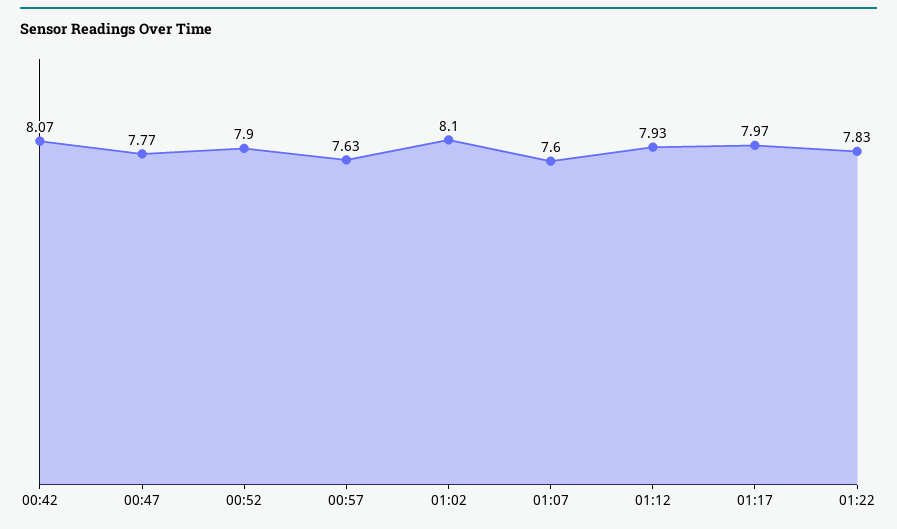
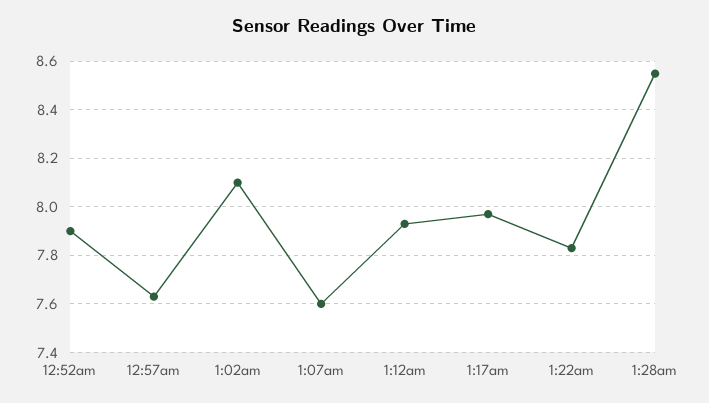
00:42: 8.07 -> none
00:47: 7.77 -> none
1:28am: none -> 8.55

